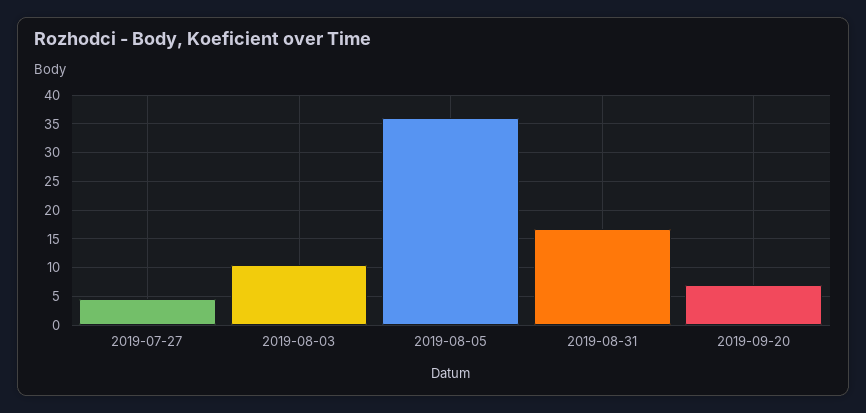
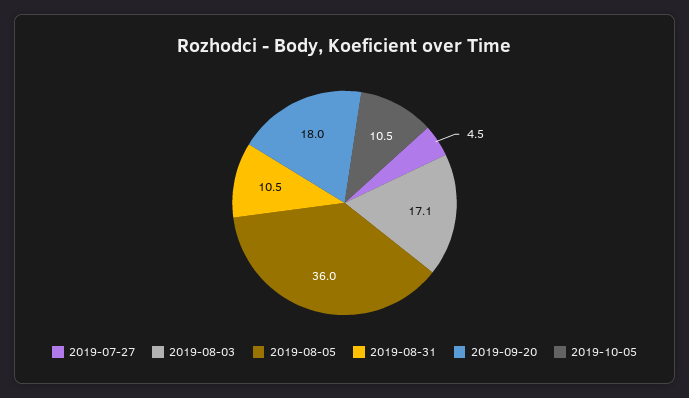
2019-08-03: 10 -> 17.1
2019-08-31: 17.5 -> 10.5
2019-09-20: 7.5 -> 18
2019-10-05: none -> 10.5

